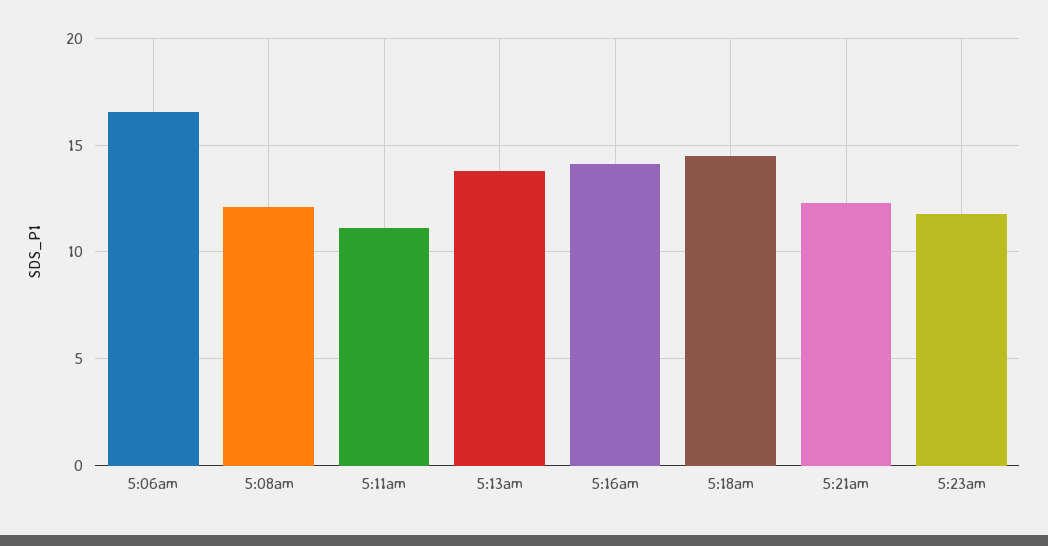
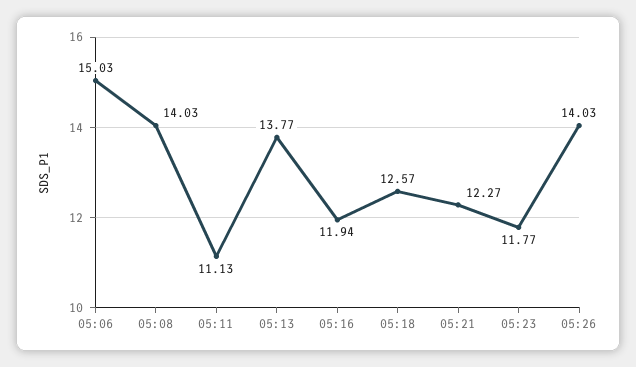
5:06am: 16.5 -> 15.03
5:08am: 12 -> 14.03
5:16am: 14 -> 11.94
5:18am: 14.5 -> 12.57
05:26: none -> 14.03

